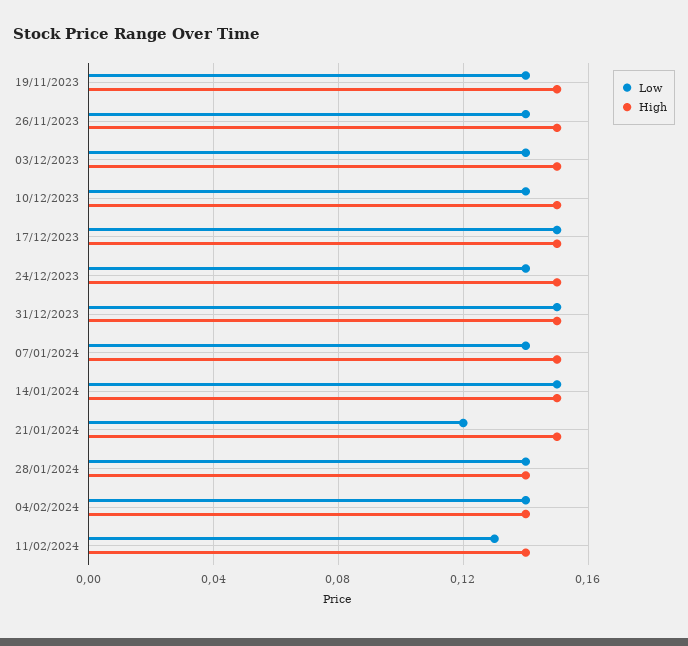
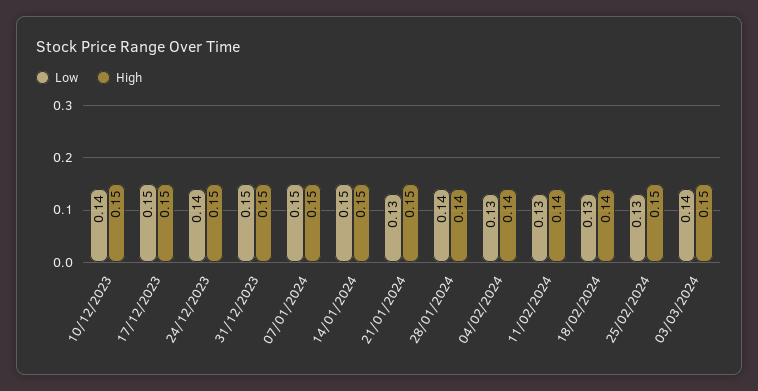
Low, 19/11/2023: 0.14 -> none
High, 19/11/2023: 0.15 -> none
Low, 26/11/2023: 0.14 -> none
High, 26/11/2023: 0.15 -> none
Low, 03/12/2023: 0.14 -> none
High, 03/12/2023: 0.15 -> none
Low, 07/01/2024: 0.14 -> 0.15
Low, 21/01/2024: 0.12 -> 0.13
Low, 04/02/2024: 0.14 -> 0.13
Low, 18/02/2024: none -> 0.13
High, 18/02/2024: none -> 0.14
Low, 25/02/2024: none -> 0.13
High, 25/02/2024: none -> 0.15
Low, 03/03/2024: none -> 0.14
High, 03/03/2024: none -> 0.15

